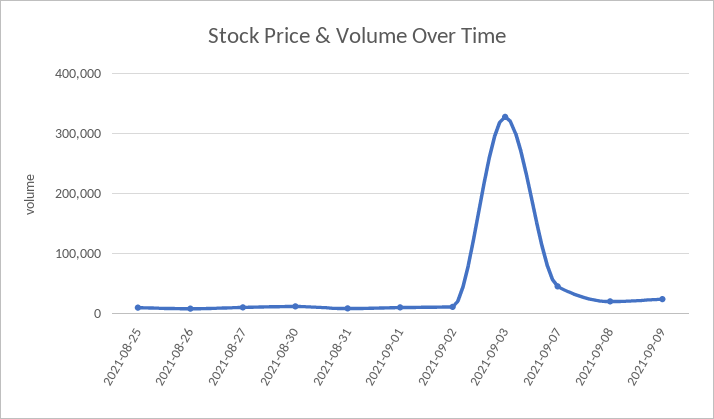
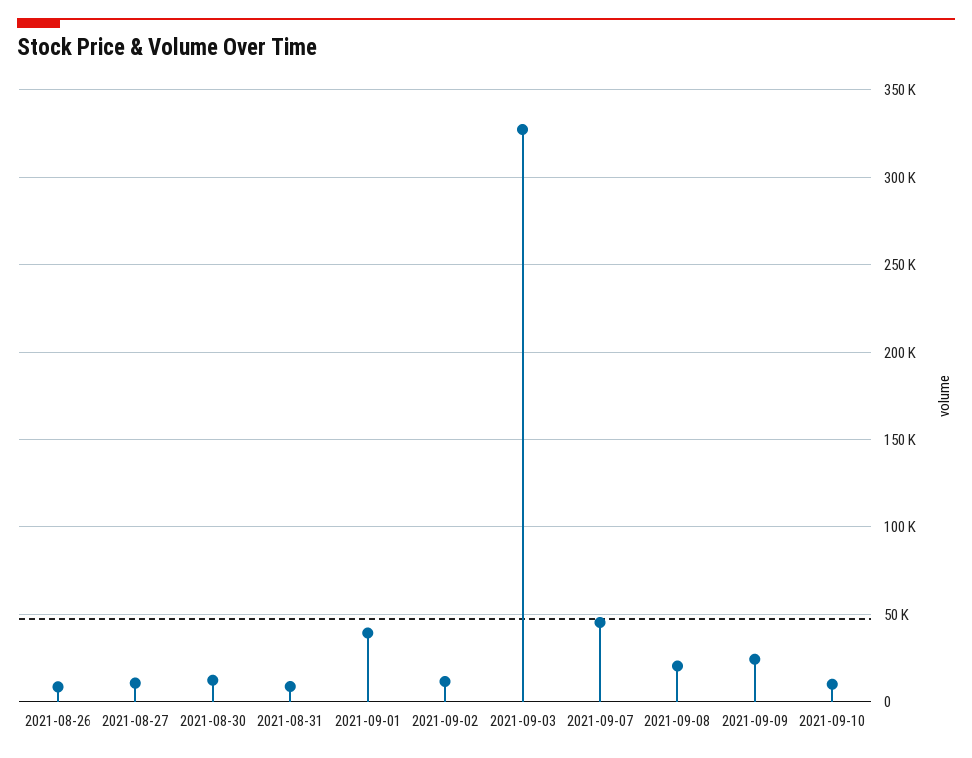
2021-08-25: 10000 -> none
2021-09-01: 10000 -> 40000
2021-09-10: none -> 10000

